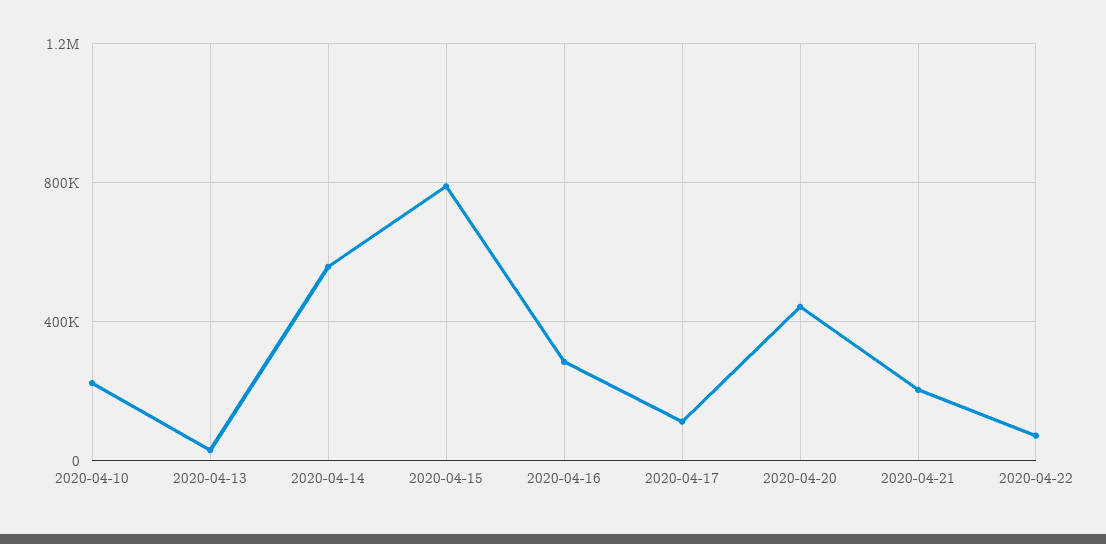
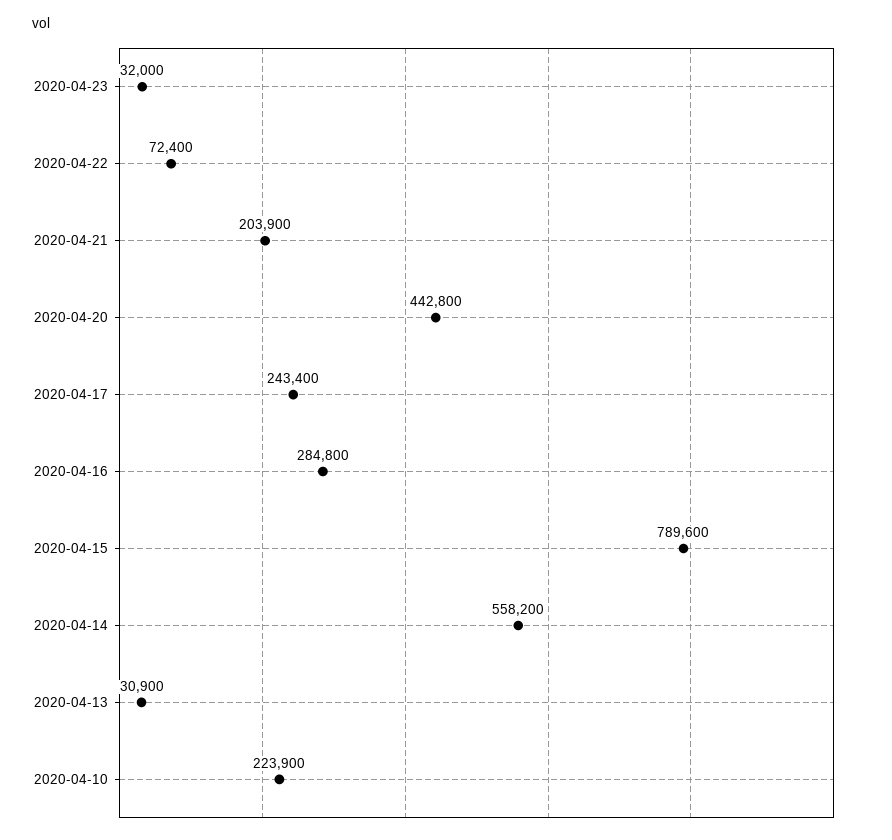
2020-04-17: 100000 -> 243400
2020-04-23: none -> 32000

